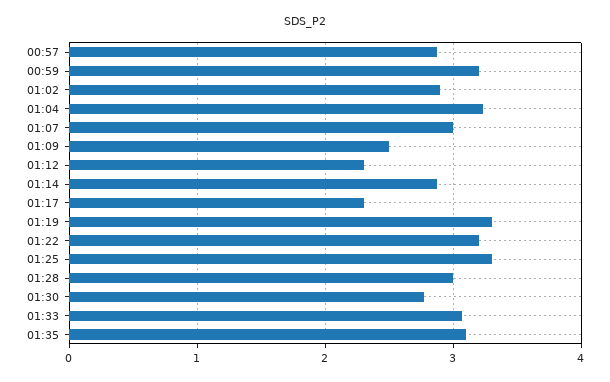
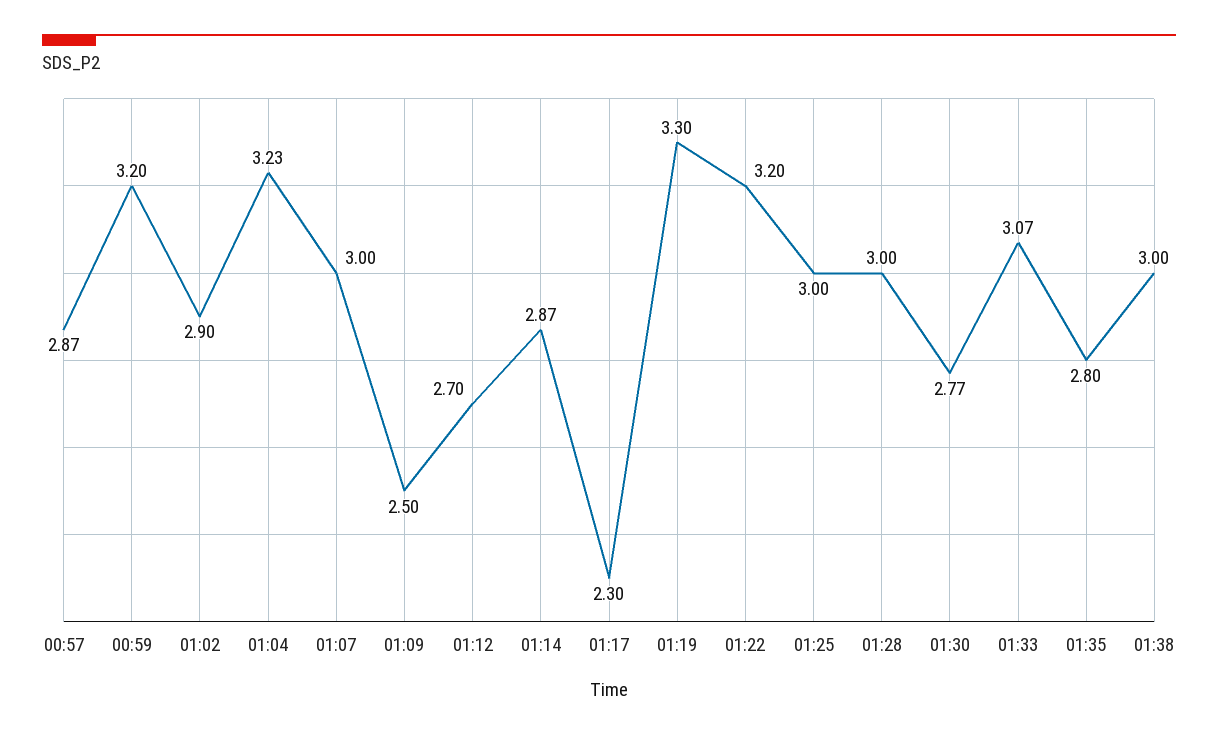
01:12: 2.3 -> 2.7
01:25: 3.3 -> 3
01:35: 3.1 -> 2.8
01:38: none -> 3

